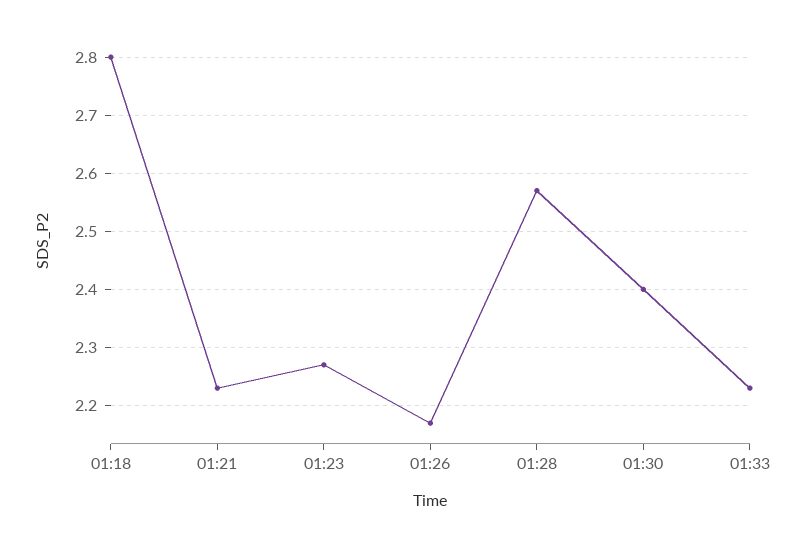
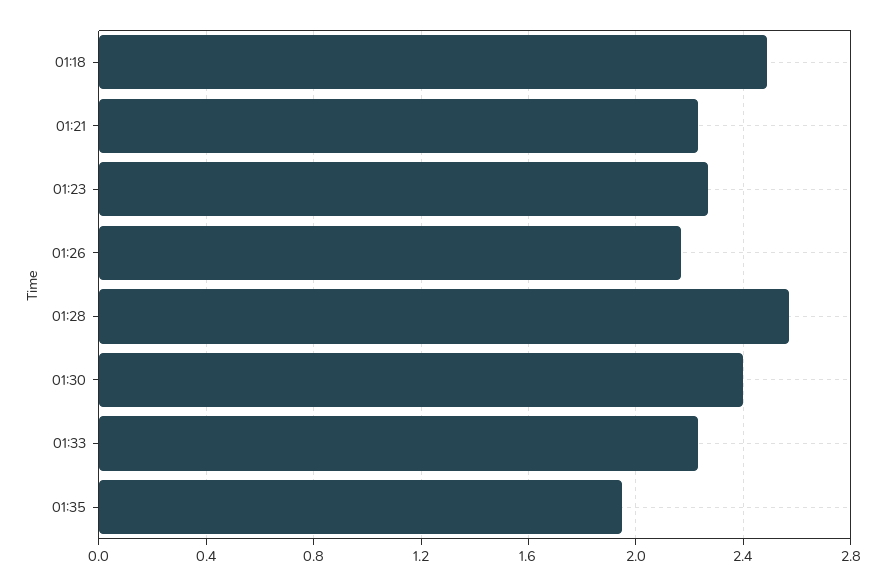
01:18: 2.8 -> 2.5
01:35: none -> 1.95

